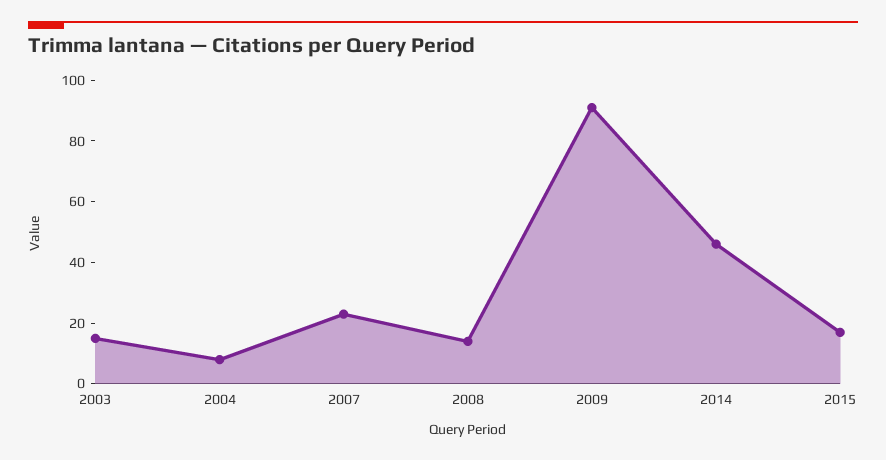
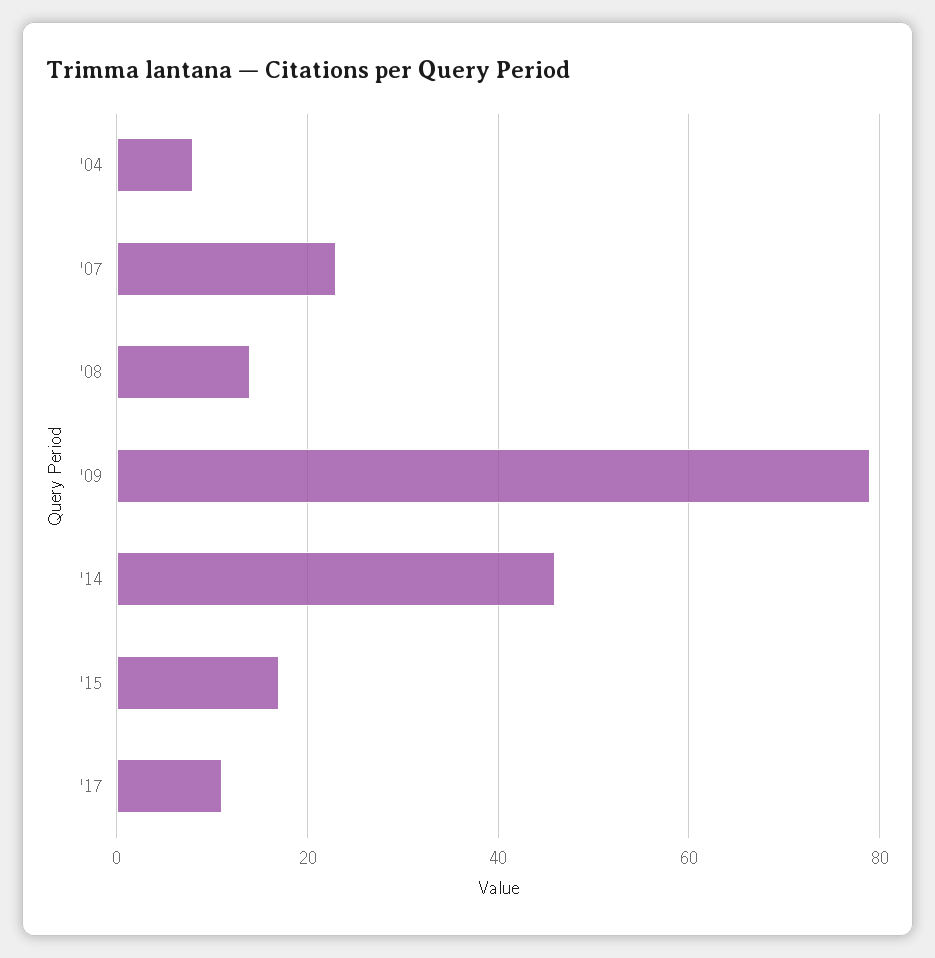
2003: 15 -> none
2009: 90 -> 80
'17: none -> 10

